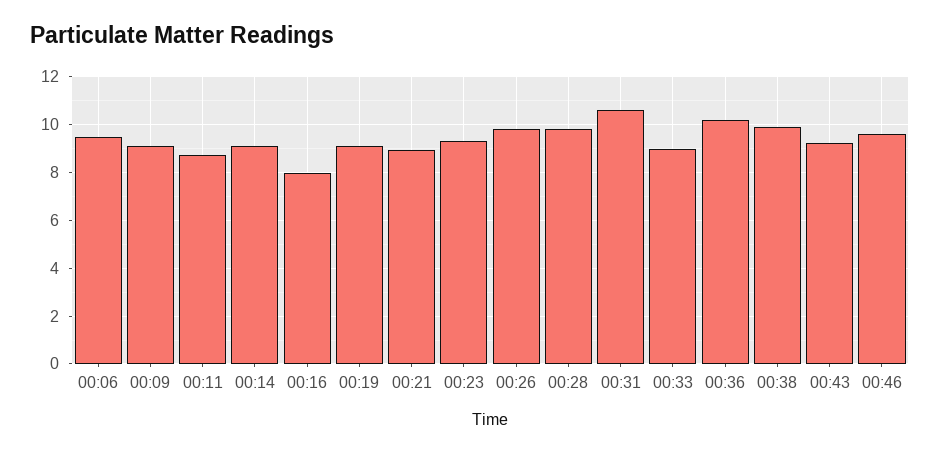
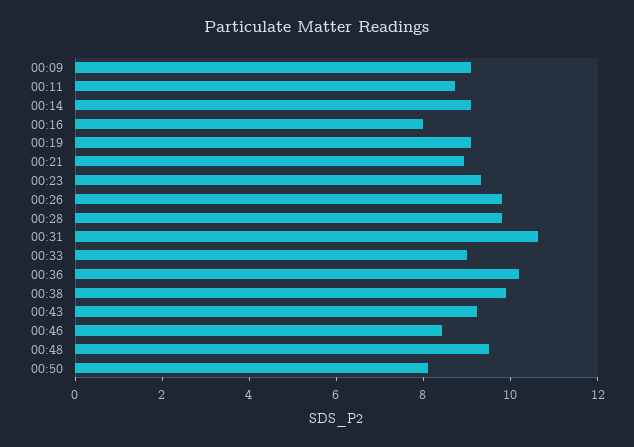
00:06: 9.5 -> none
00:46: 9.5 -> 8.5
00:48: none -> 9.5
00:50: none -> 8

